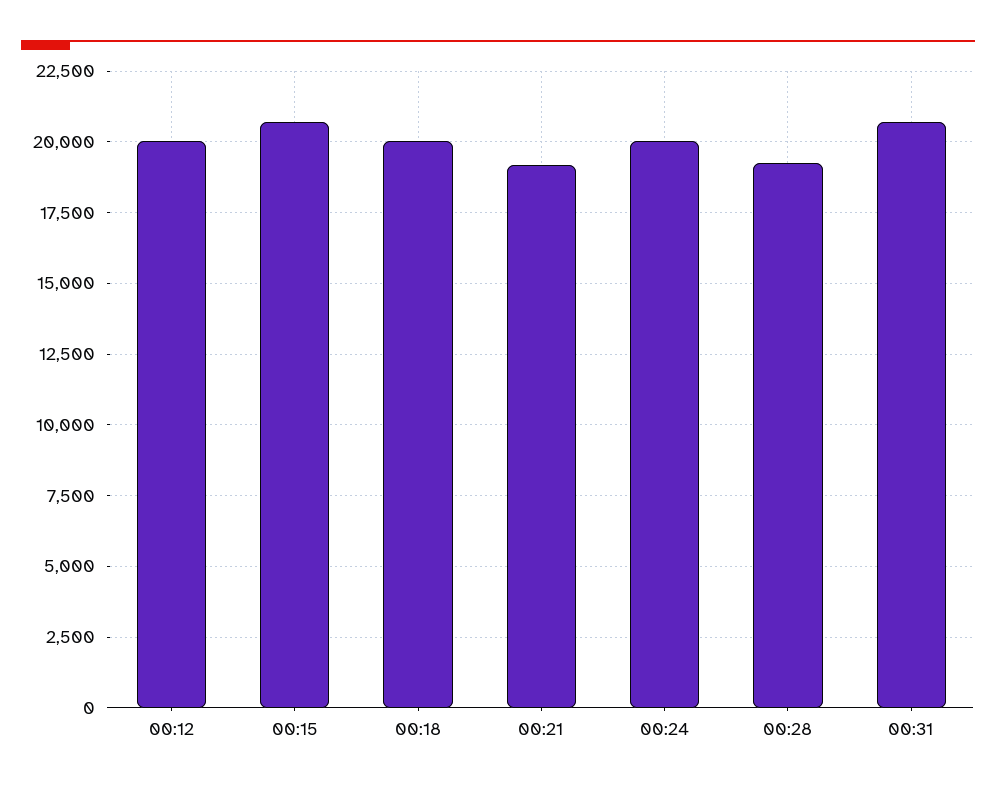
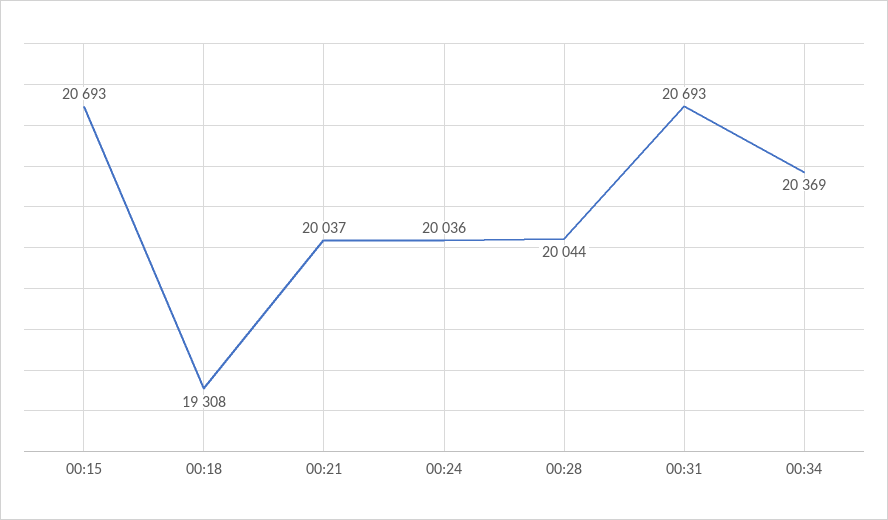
00:12: 20000 -> none
00:18: 20000 -> 19308
00:21: 19250 -> 20037
00:28: 19250 -> 20044
00:34: none -> 20369

